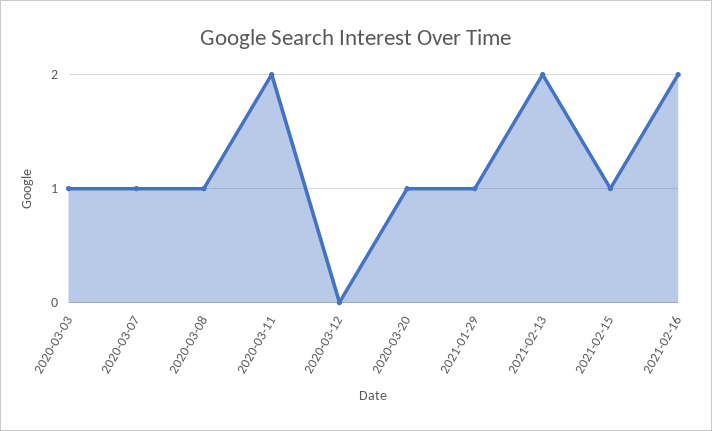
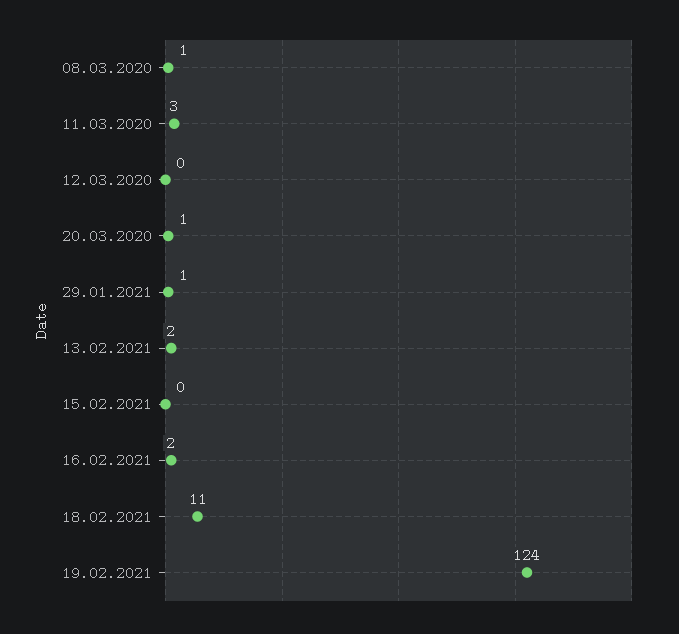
2020-03-03: 1 -> none
2020-03-07: 1 -> none
2020-03-11: 2 -> 3
2021-02-15: 1 -> 0
18.02.2021: none -> 11
19.02.2021: none -> 124

